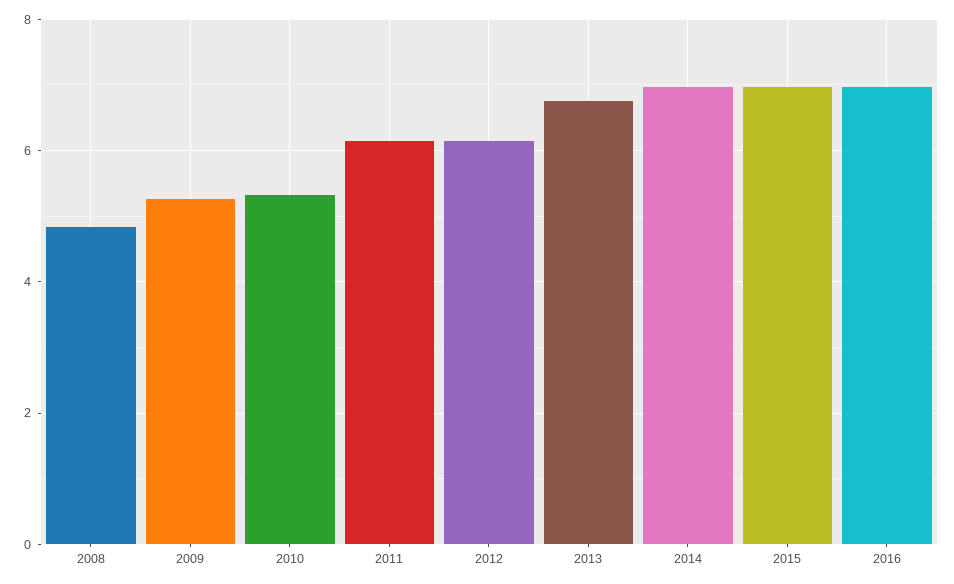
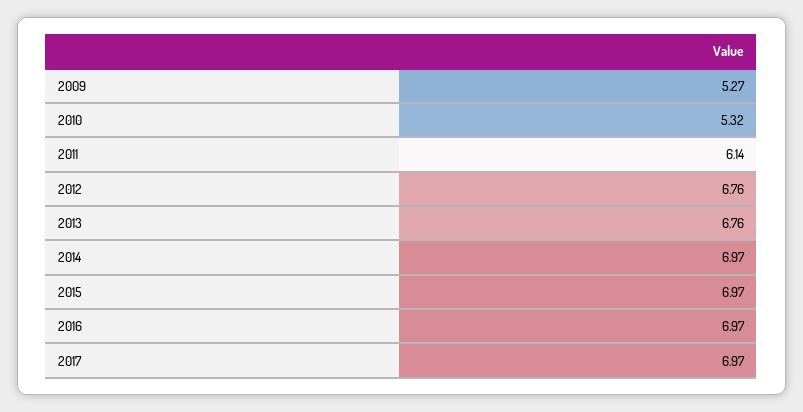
2008: 4.8 -> none
2012: 6.2 -> 6.76
2017: none -> 6.97

